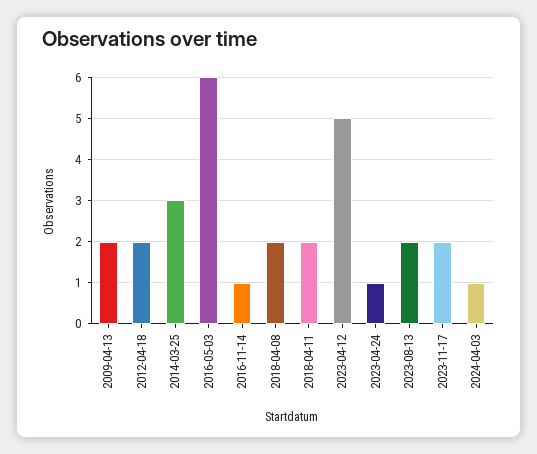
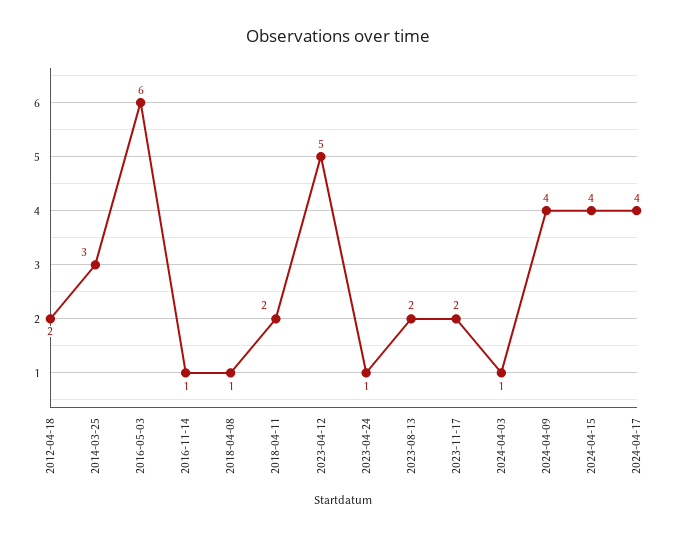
2009-04-13: 2 -> none
2018-04-08: 2 -> 1
2024-04-09: none -> 4
2024-04-15: none -> 4
2024-04-17: none -> 4

